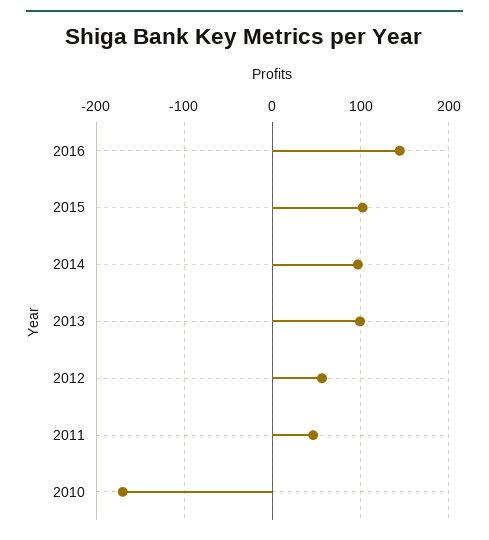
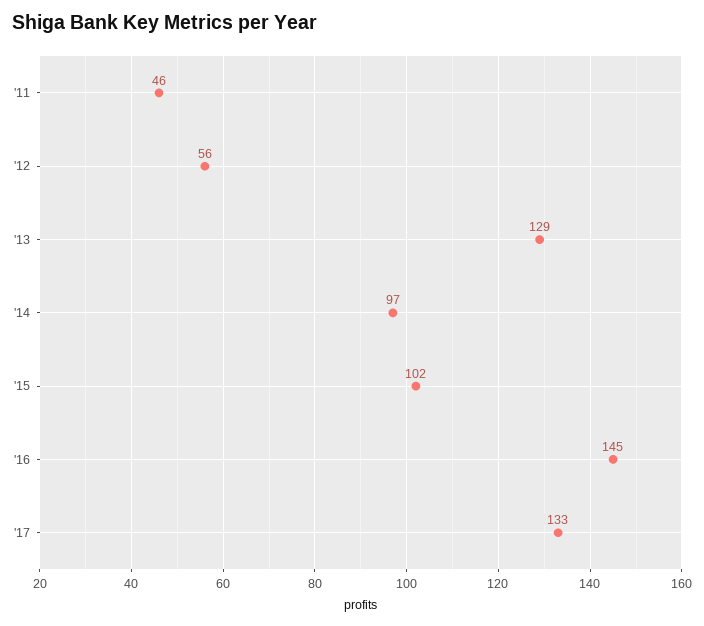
2013: 100 -> 129
2010: -170 -> none
'17: none -> 133

